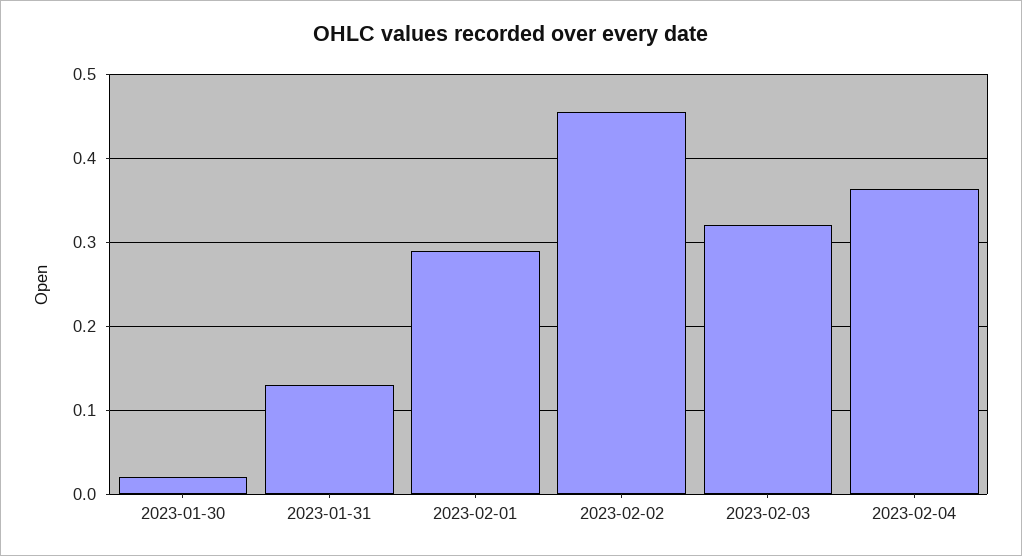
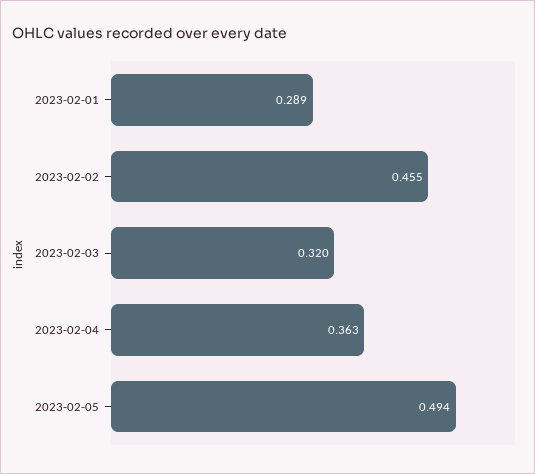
2023-01-30: 0.02 -> none
2023-01-31: 0.13 -> none
2023-02-05: none -> 0.494

